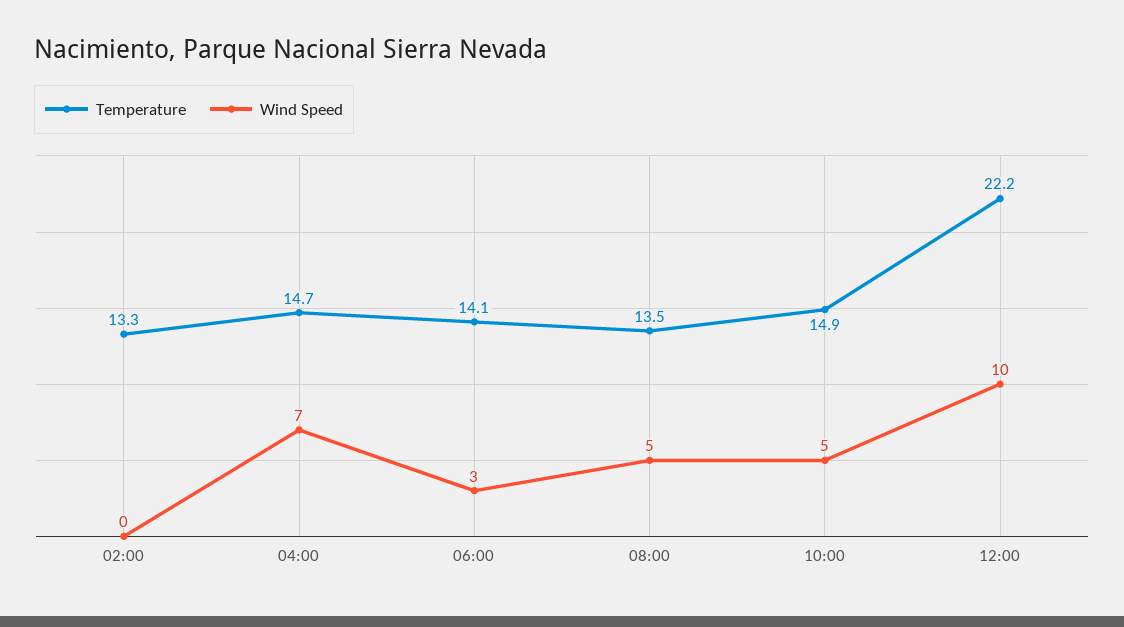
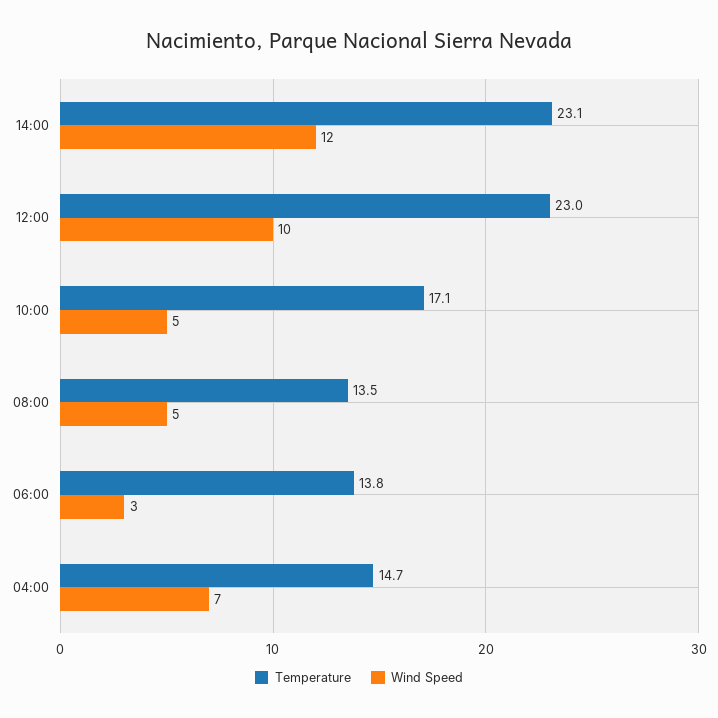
Temperature, 02:00: 13.3 -> none
Wind Speed, 02:00: 0 -> none
Temperature, 06:00: 14.1 -> 13.8
Temperature, 10:00: 14.9 -> 17.1
Temperature, 12:00: 22.2 -> 23
Temperature, 14:00: none -> 23.1
Wind Speed, 14:00: none -> 12

